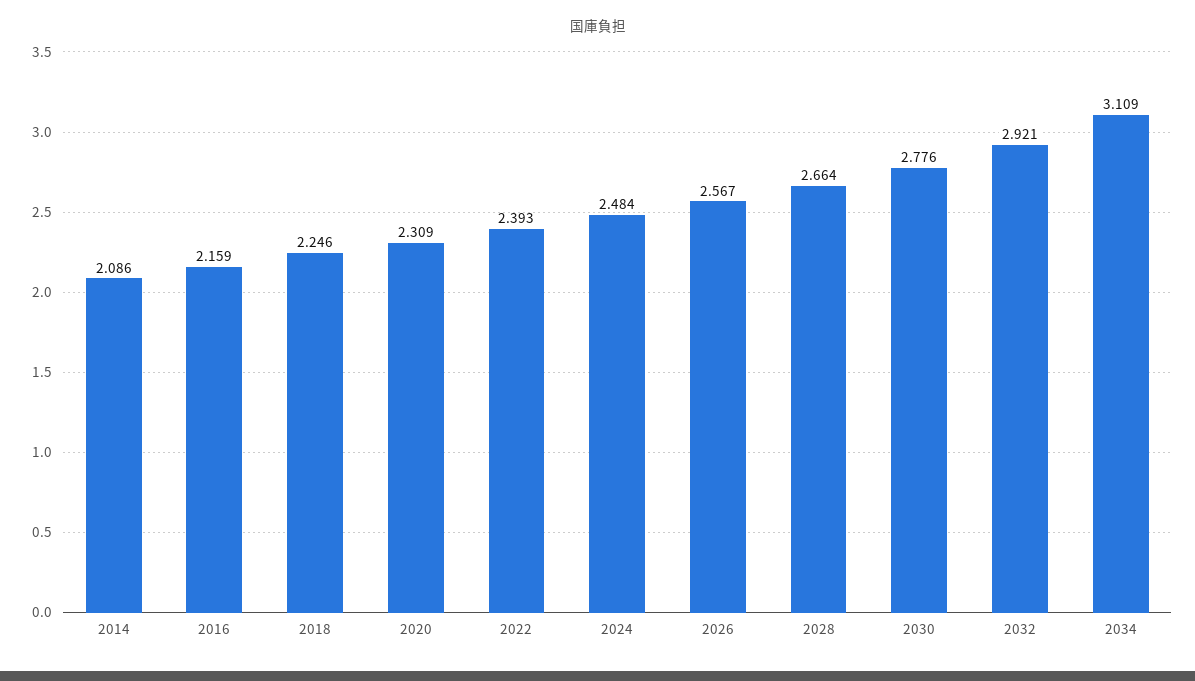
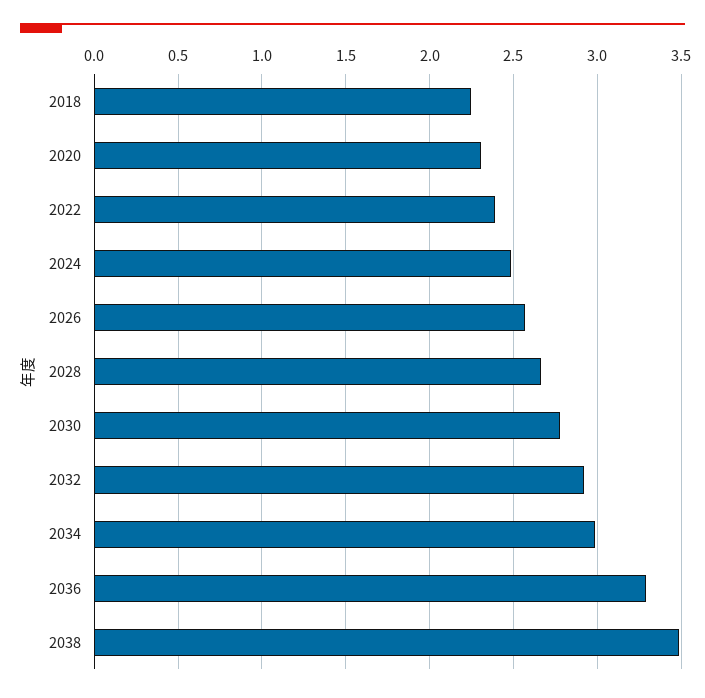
2014: 2.086 -> none
2016: 2.159 -> none
2034: 3.109 -> 3
2036: none -> 3.3
2038: none -> 3.5

